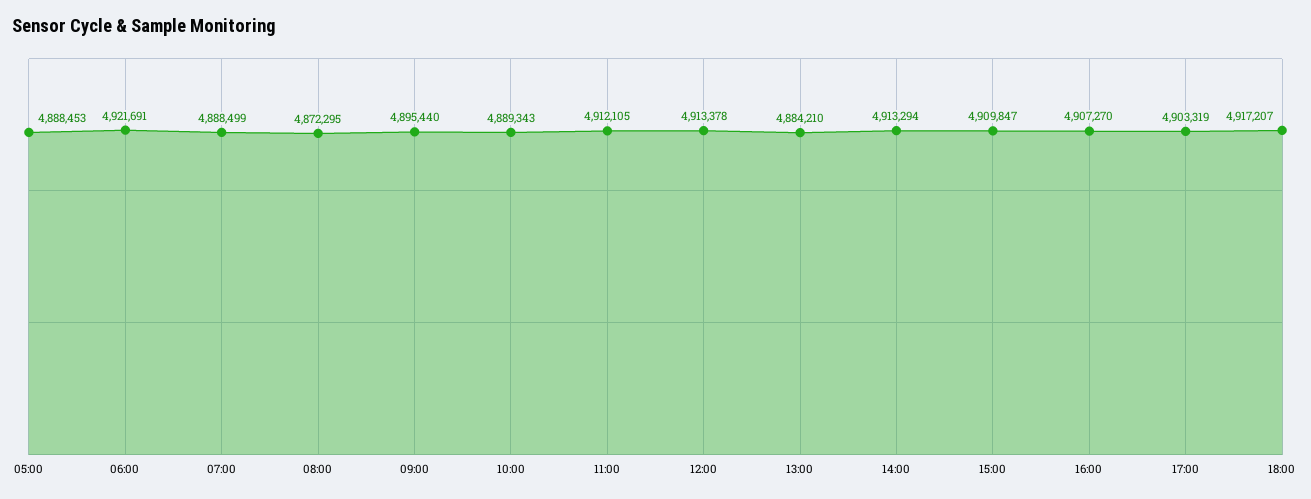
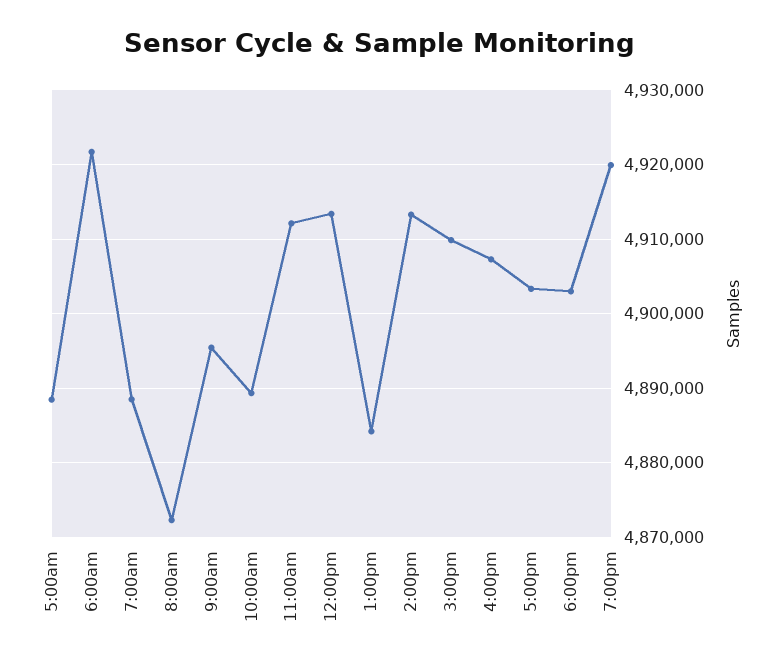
18:00: 4917207 -> 4903000
7:00pm: none -> 4920000

